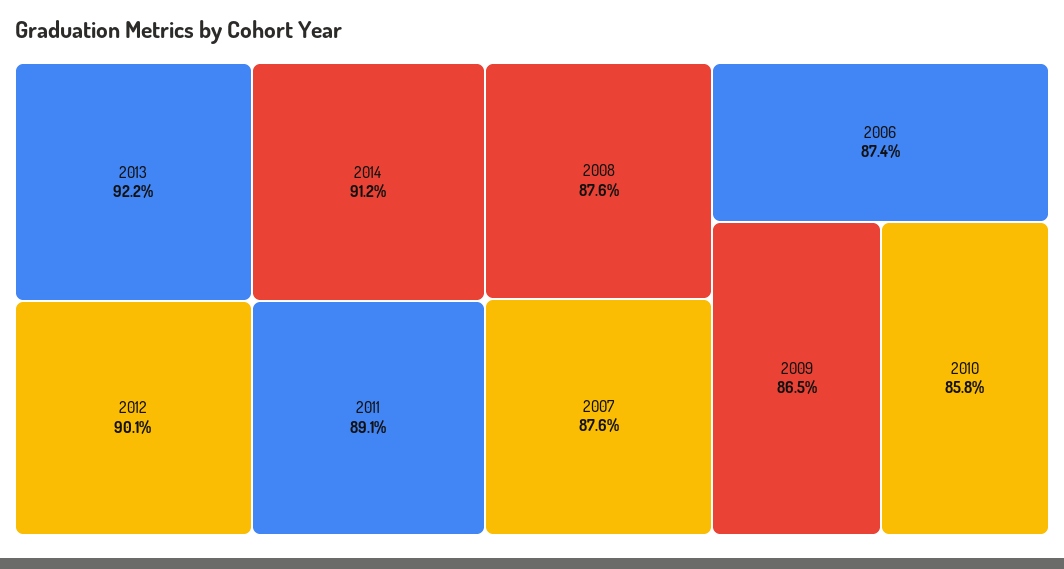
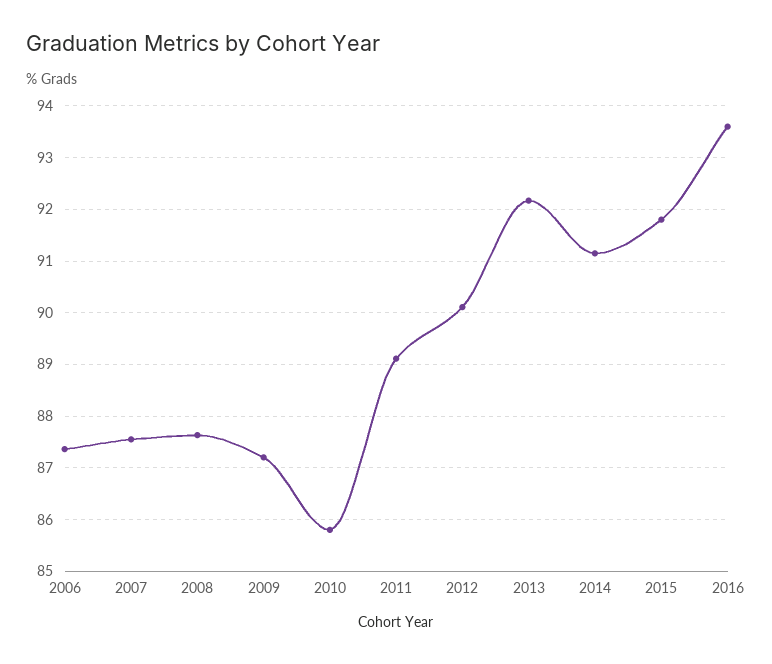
2009: 86.5 -> 87.2
2015: none -> 91.8
2016: none -> 93.6

